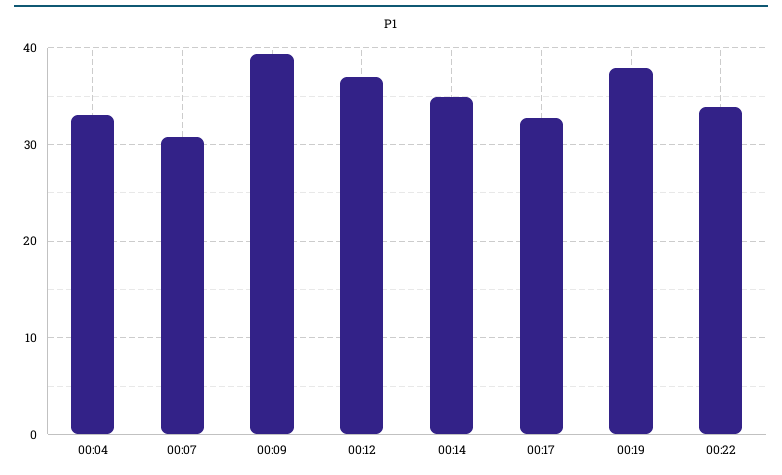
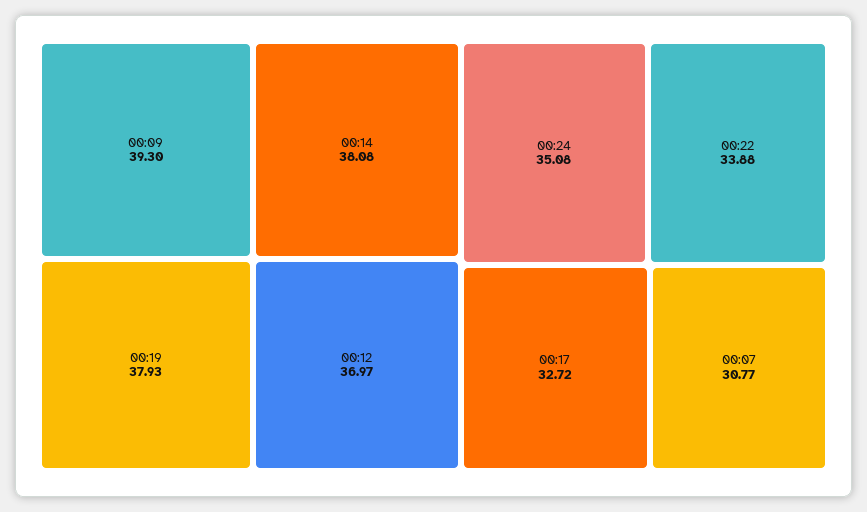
00:04: 33 -> none
00:14: 35 -> 38.08
00:24: none -> 35.08

